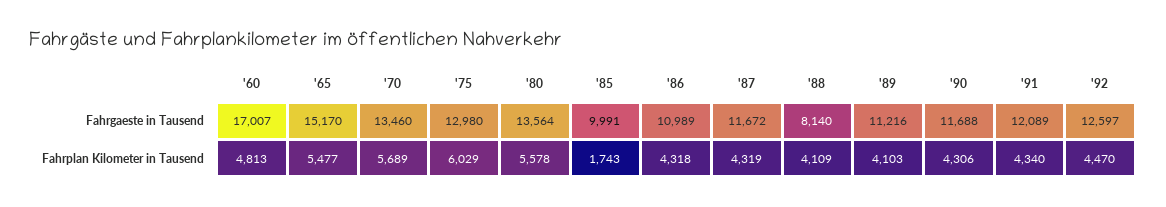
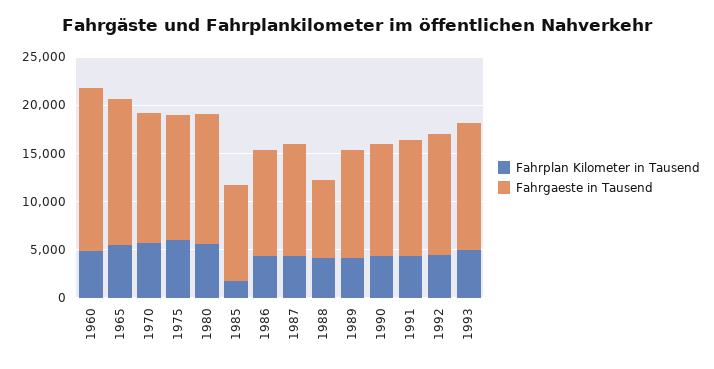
Fahrplan Kilometer in Tausend, 1993: none -> 5000
Fahrgaeste in Tausend, 1993: none -> 13000

